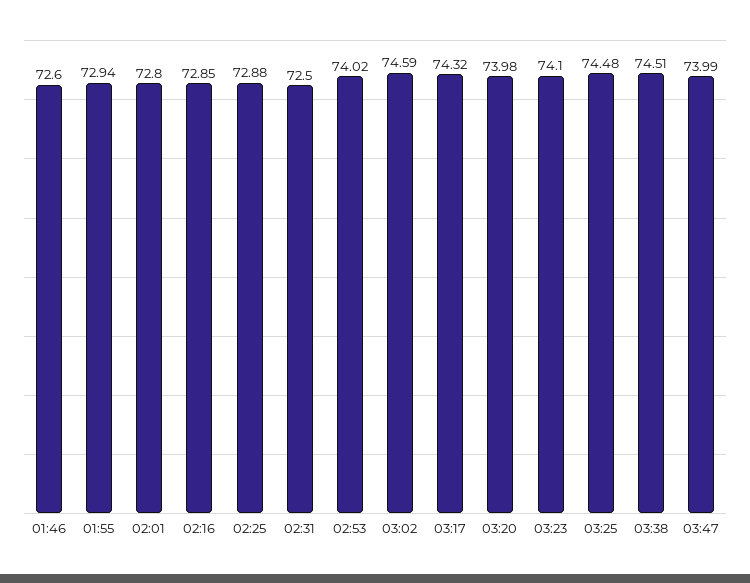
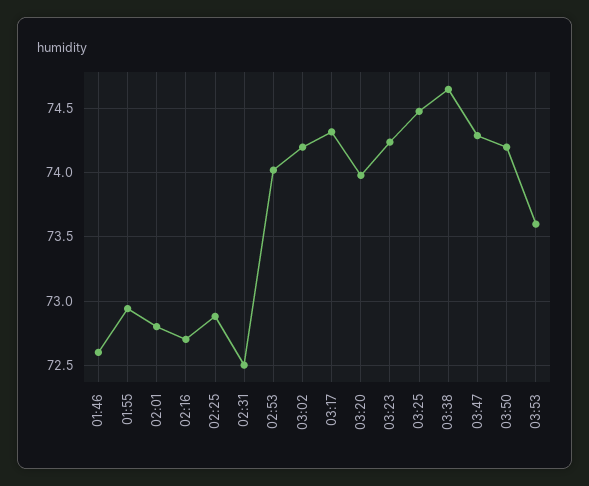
02:16: 72.85 -> 72.7
03:02: 74.59 -> 74.2
03:23: 74.1 -> 74.25
03:38: 74.51 -> 74.65
03:47: 73.99 -> 74.3
03:50: none -> 74.2
03:53: none -> 73.6

